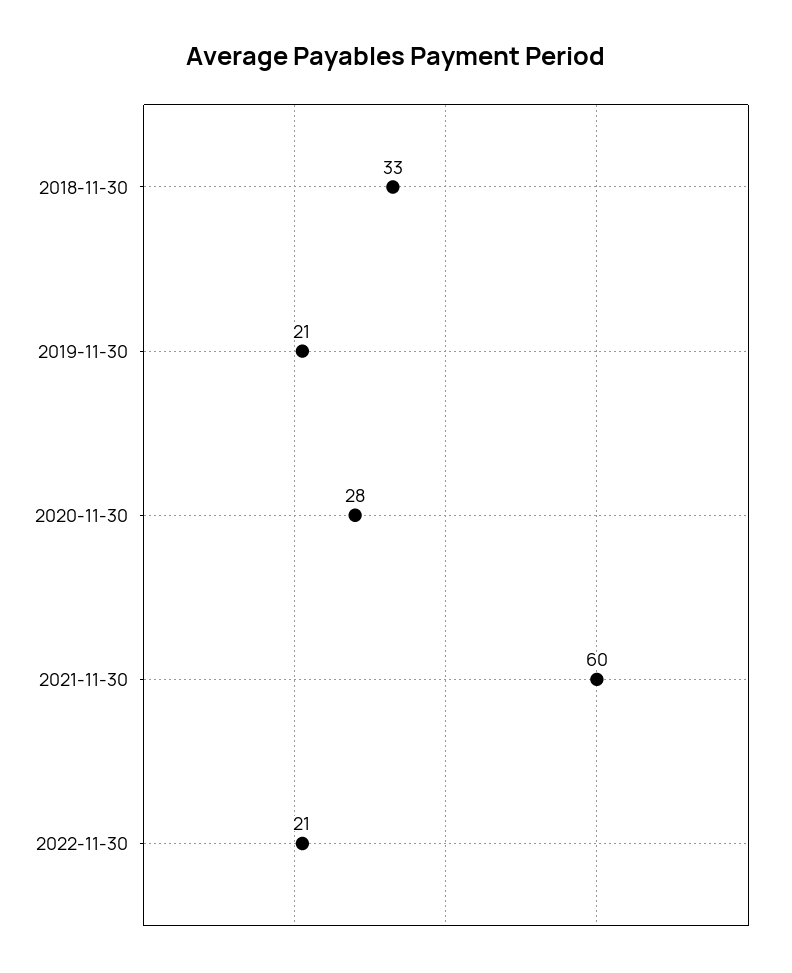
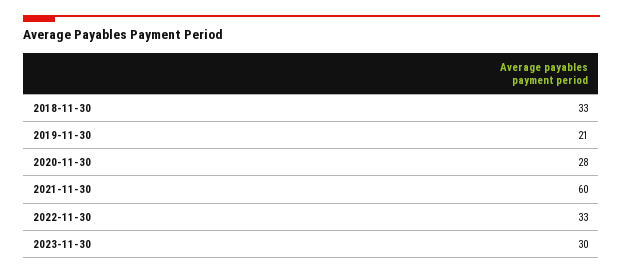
2022-11-30: 21 -> 33
2023-11-30: none -> 30

